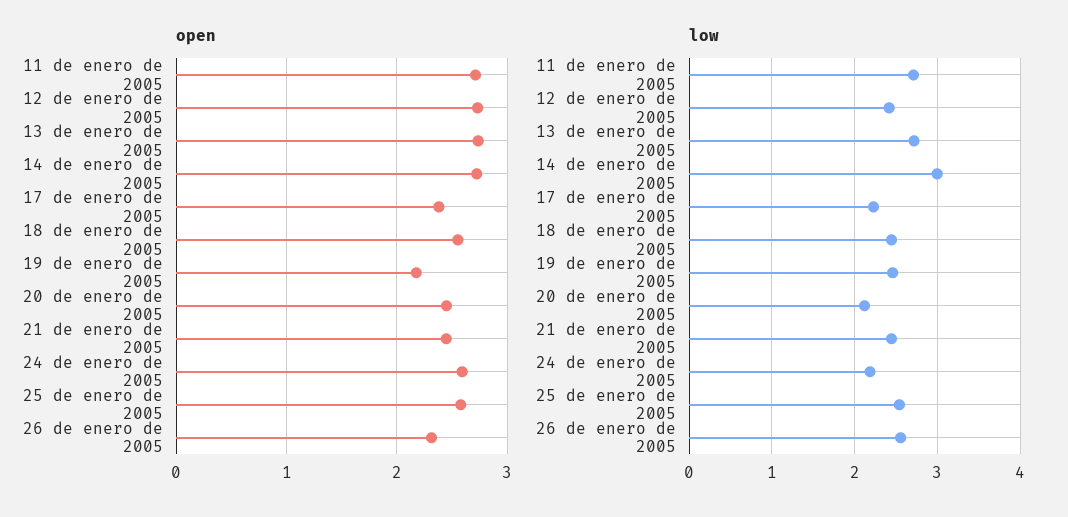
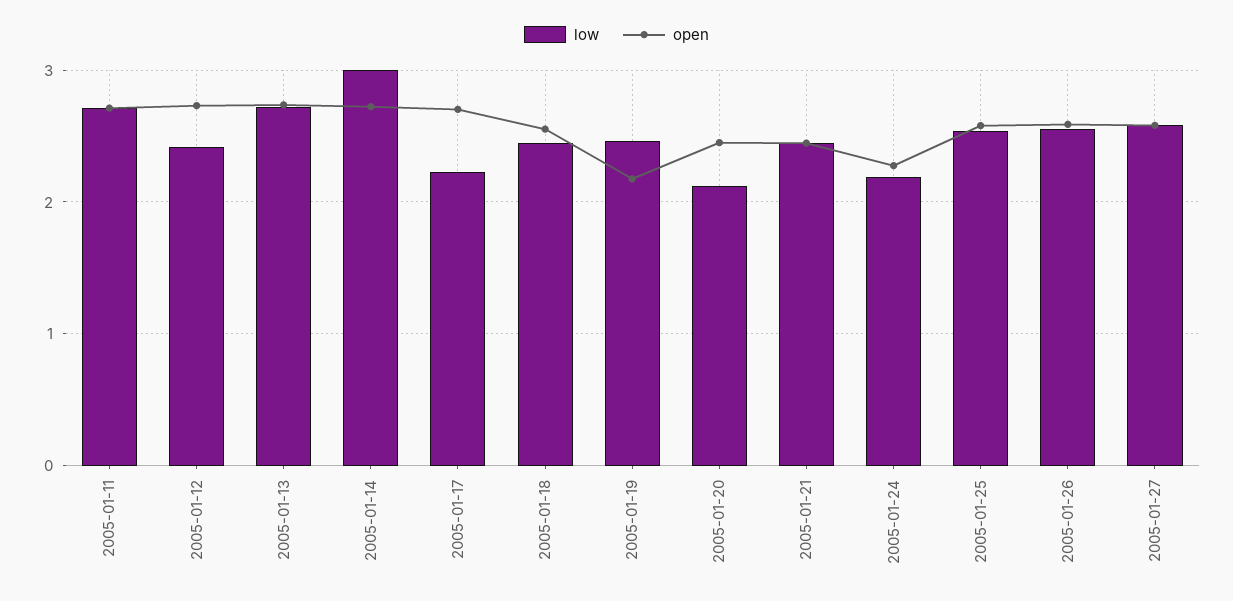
open, 17 de enero de 2005: 2.4 -> 2.7
open, 24 de enero de 2005: 2.6 -> 2.3
open, 26 de enero de 2005: 2.3 -> 2.6
low, 2005-01-27: none -> 2.6
open, 2005-01-27: none -> 2.6

